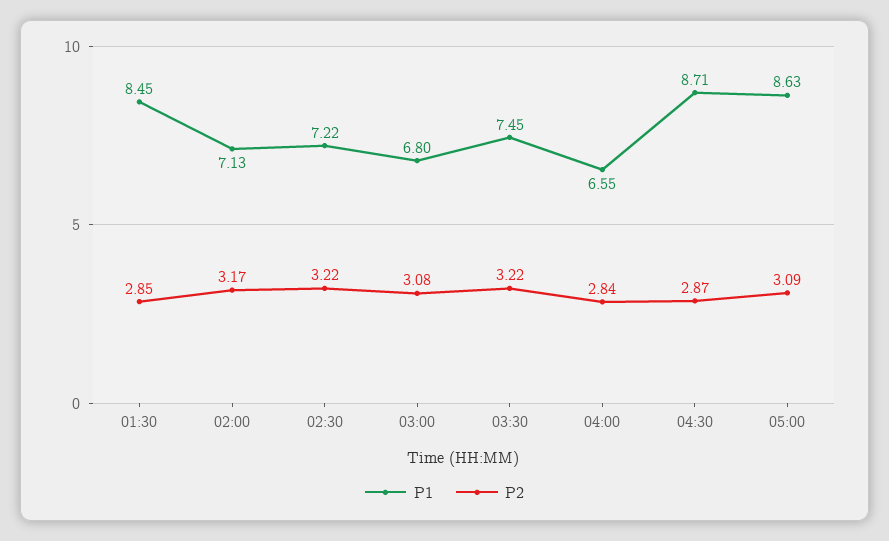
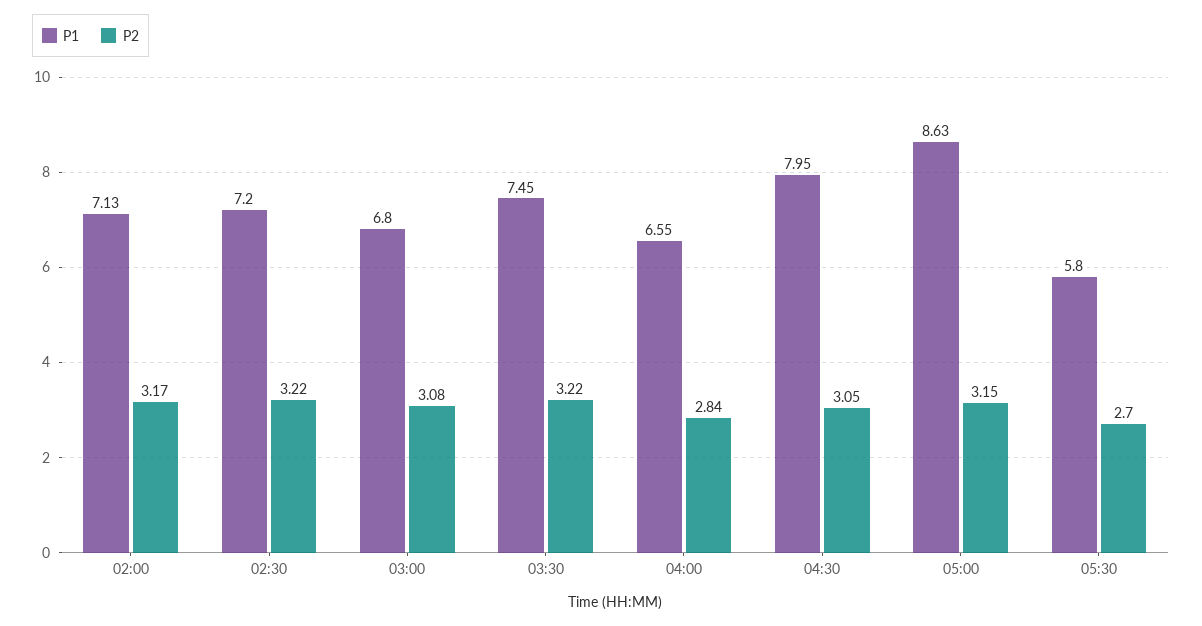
P1, 01:30: 8.45 -> none
P2, 01:30: 2.85 -> none
P1, 02:30: 7.22 -> 7.2
P1, 04:30: 8.71 -> 7.95
P2, 04:30: 2.87 -> 3.05
P2, 05:00: 3.09 -> 3.15
P1, 05:30: none -> 5.8
P2, 05:30: none -> 2.7

